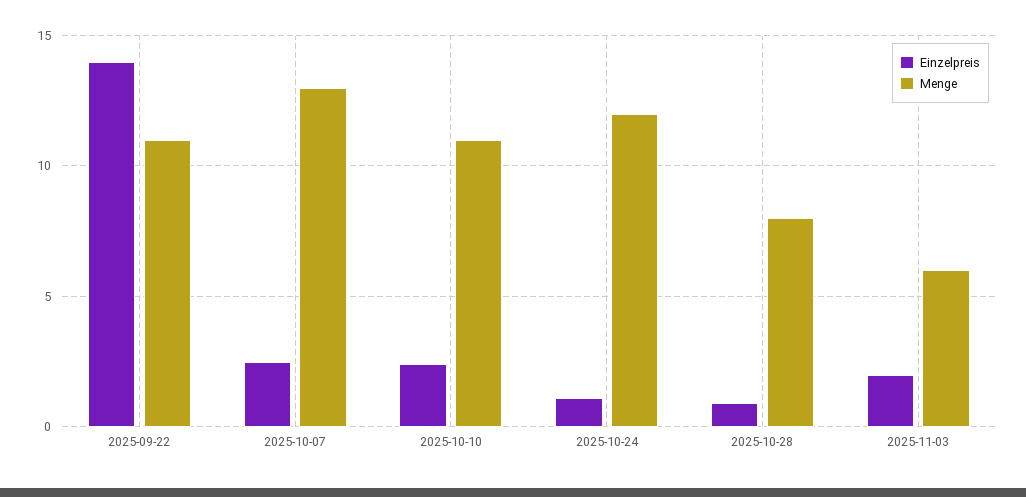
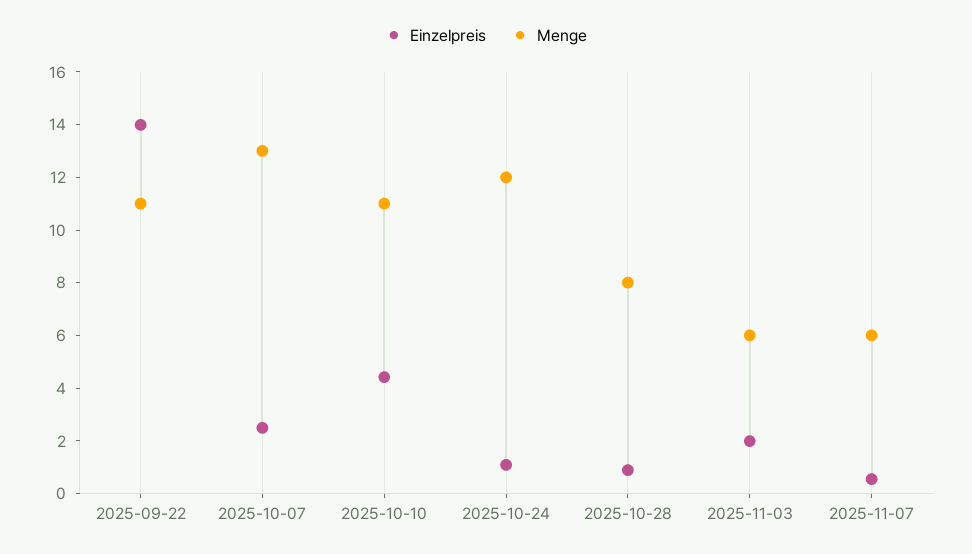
Einzelpreis, 2025-10-10: 2.5 -> 4.5
Einzelpreis, 2025-11-07: none -> 0.5
Menge, 2025-11-07: none -> 6

